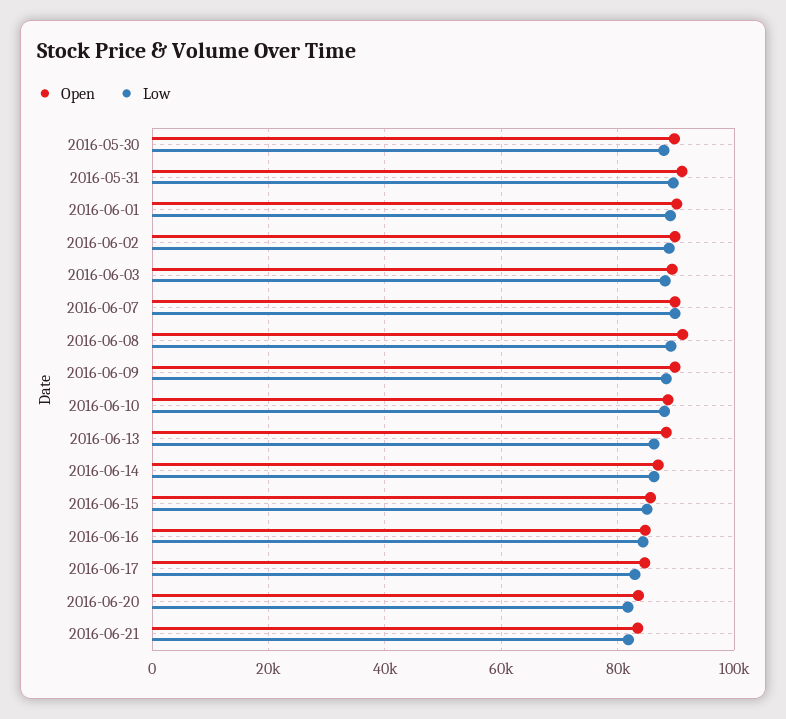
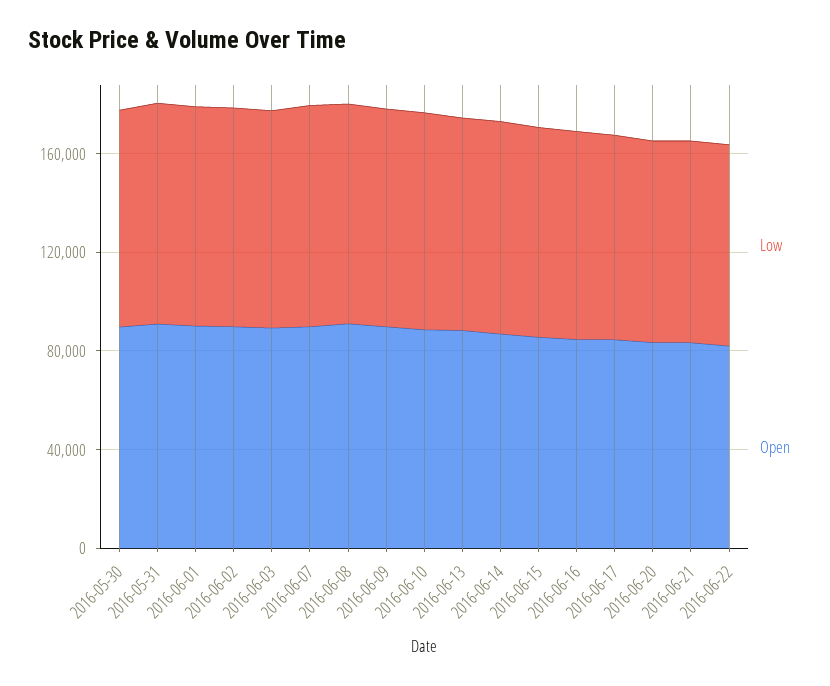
Low, 2016-06-22: none -> 80000
Open, 2016-06-22: none -> 80000

